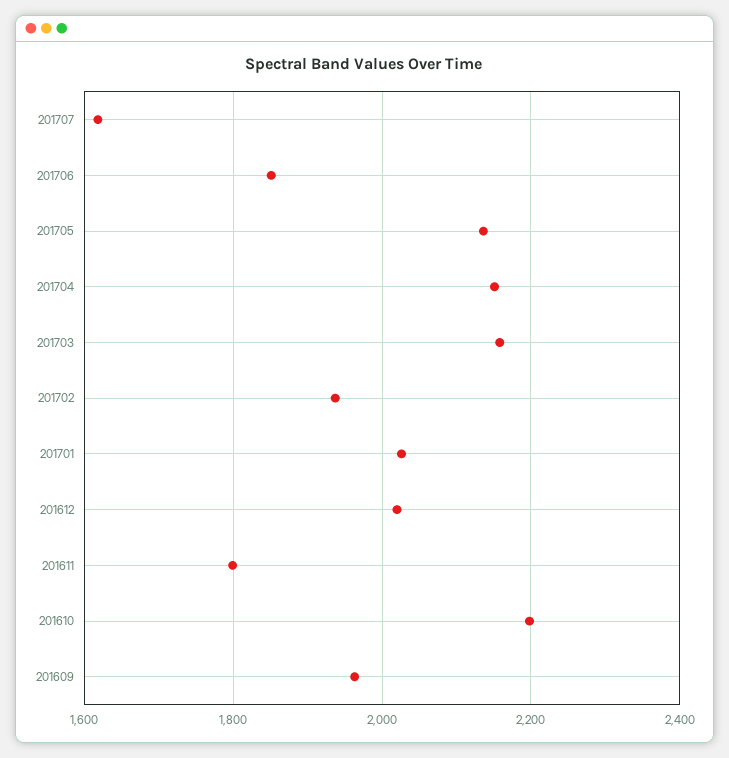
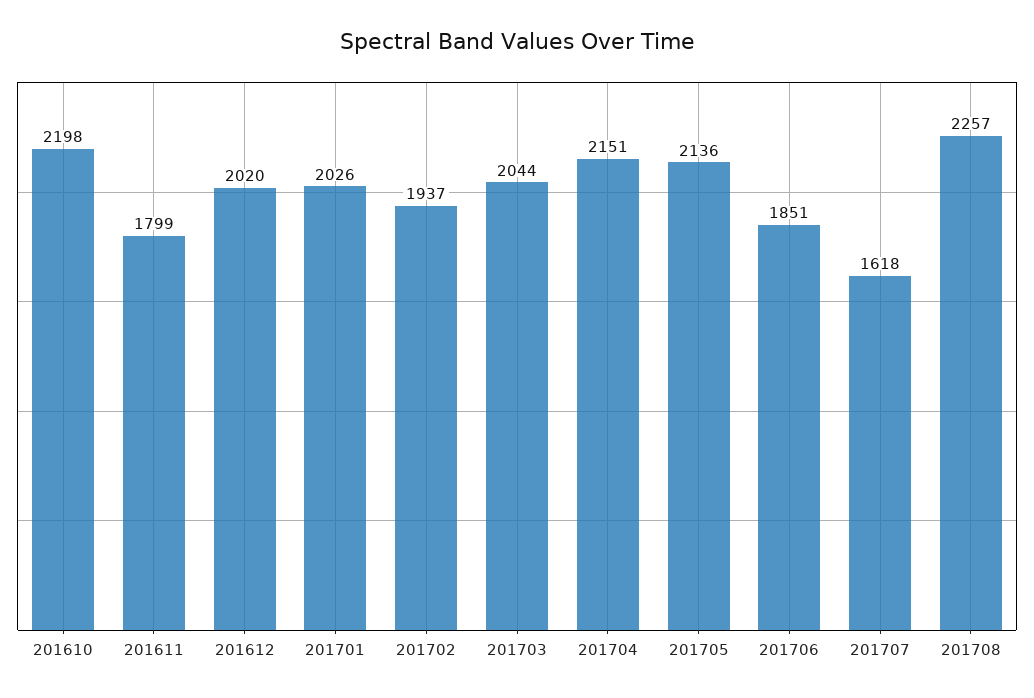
201703: 2160 -> 2044
201609: 1960 -> none
201708: none -> 2257

